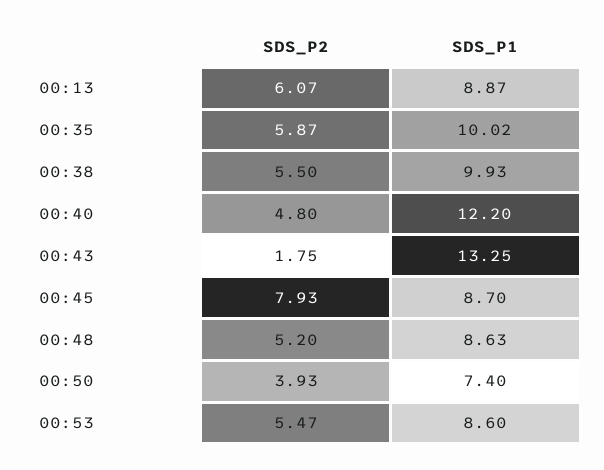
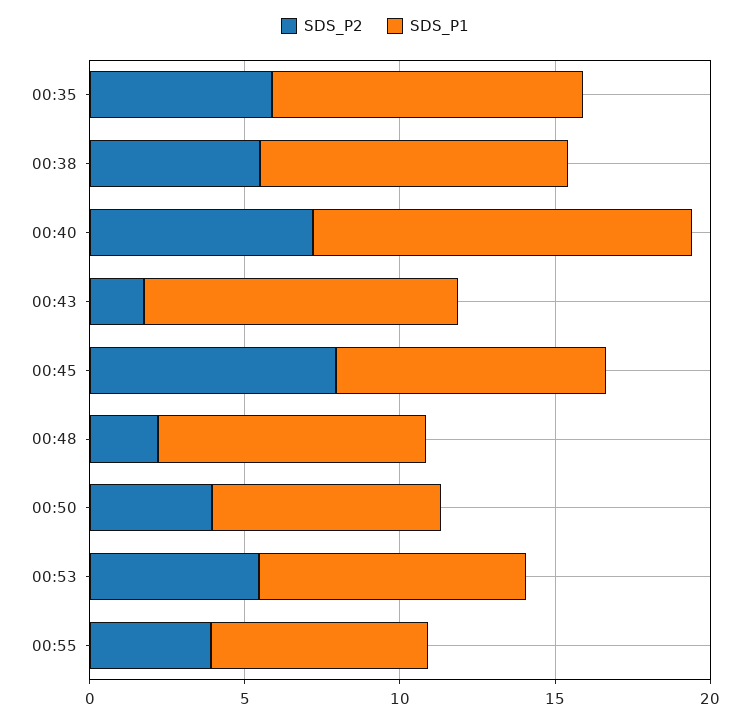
SDS_P2, 00:13: 6.07 -> none
SDS_P1, 00:13: 8.87 -> none
SDS_P2, 00:40: 4.8 -> 7
SDS_P1, 00:43: 13.25 -> 10
SDS_P2, 00:48: 5.2 -> 2
SDS_P2, 00:55: none -> 4
SDS_P1, 00:55: none -> 7

